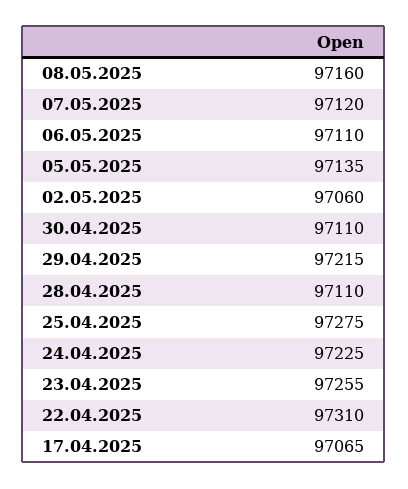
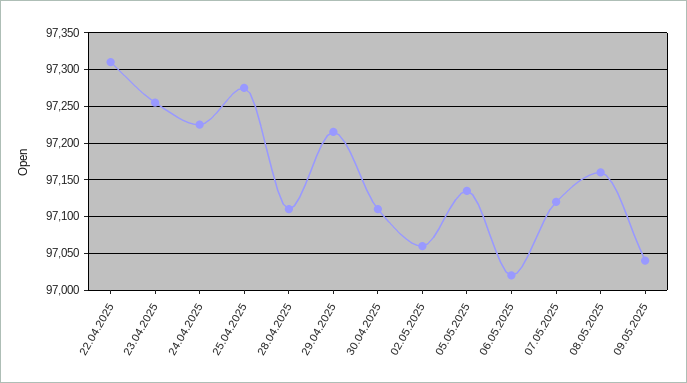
06.05.2025: 97110 -> 97020
17.04.2025: 97065 -> none
09.05.2025: none -> 97040

